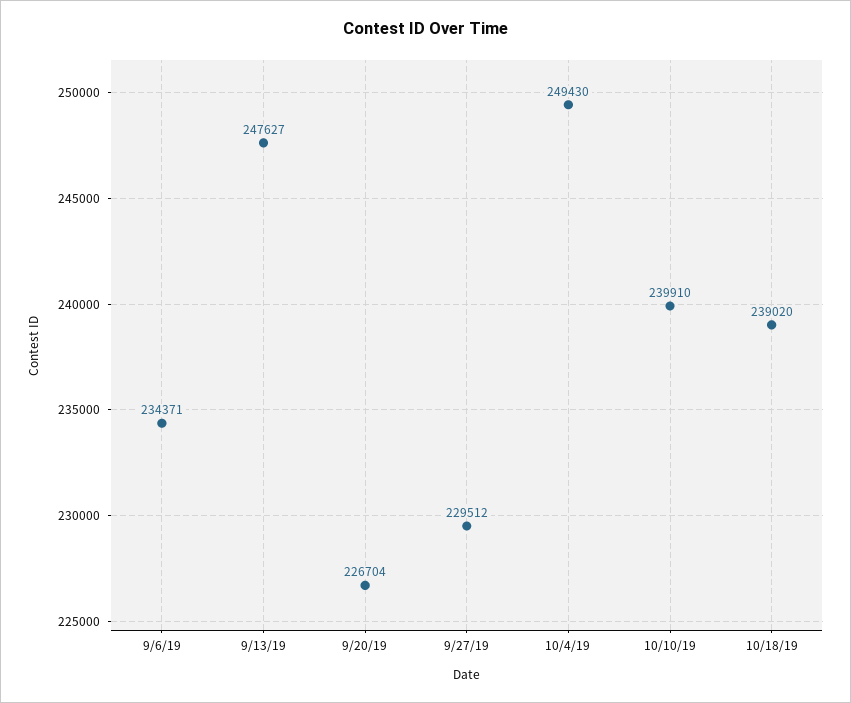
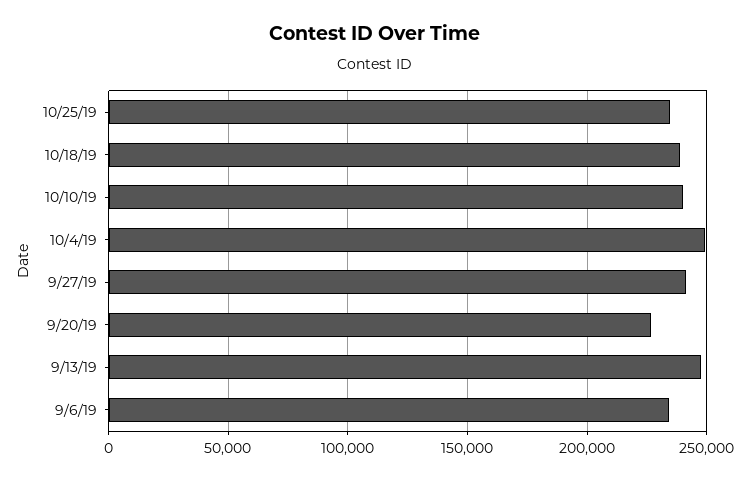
9/27/19: 229512 -> 240000
10/25/19: none -> 235000

